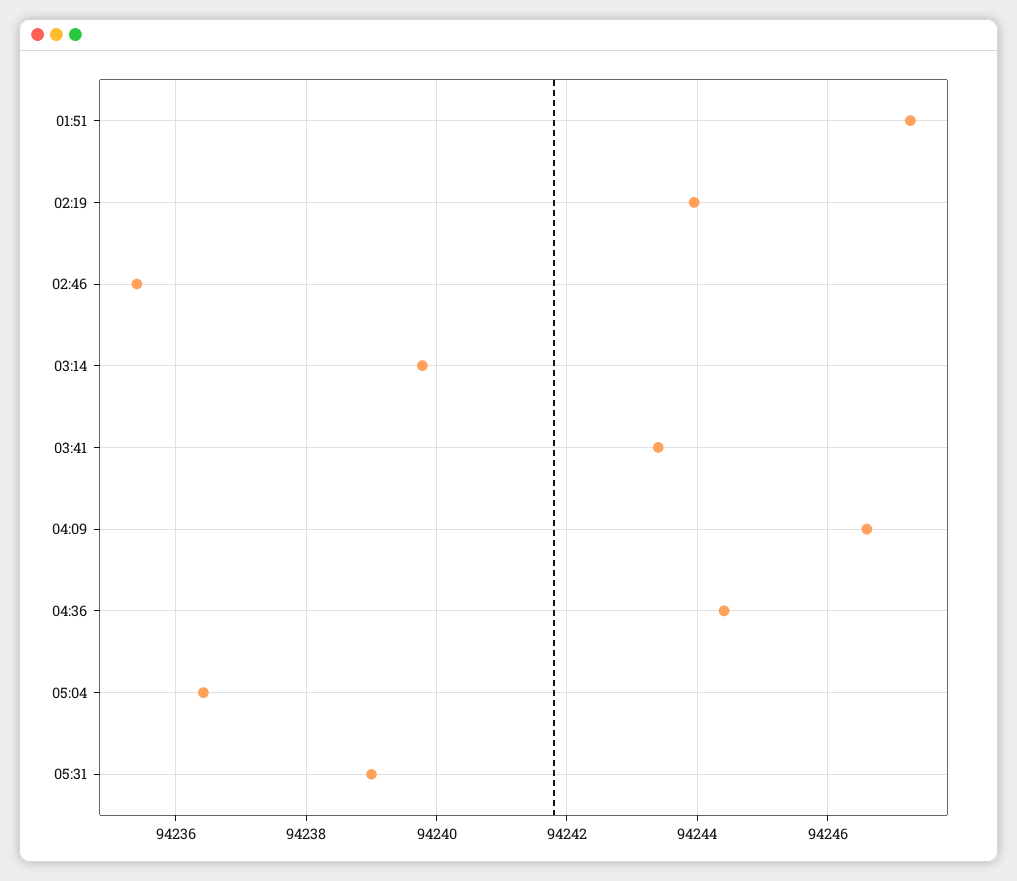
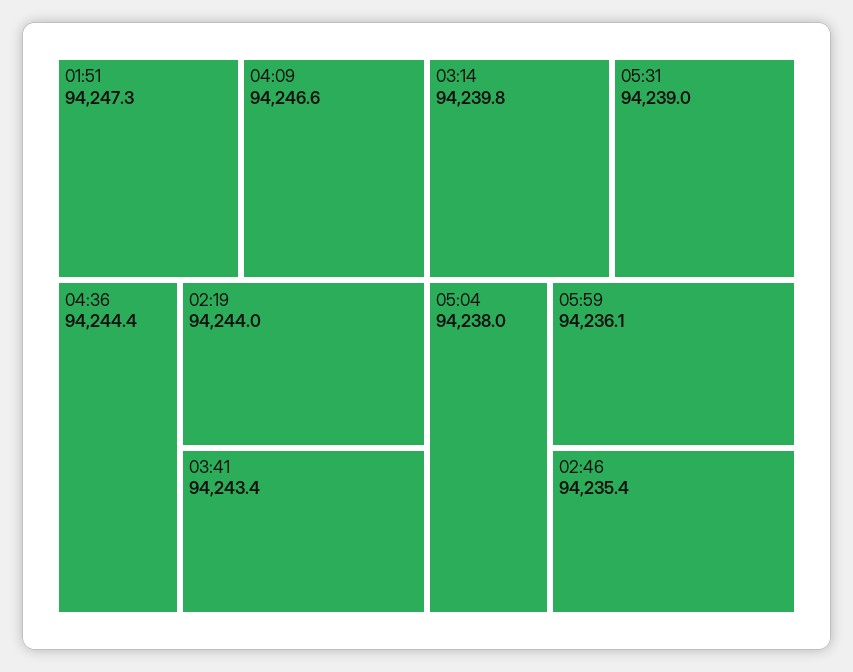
05:04: 94236.4 -> 94238
05:59: none -> 94236.1

